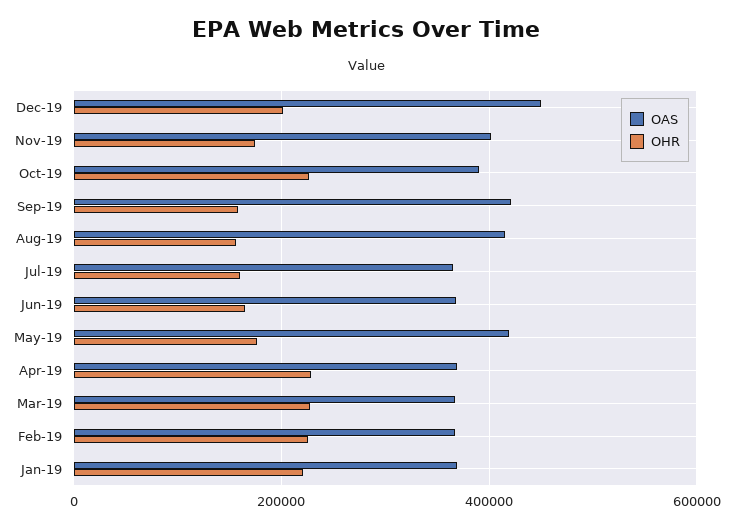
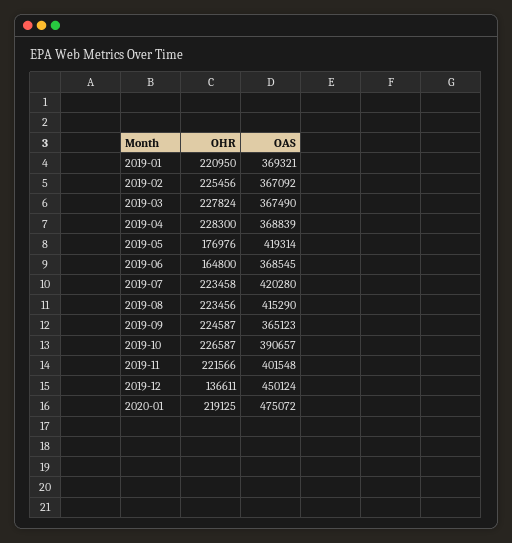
OHR, Dec-19: 200000 -> 136611
OHR, Nov-19: 180000 -> 221566
OAS, Sep-19: 420000 -> 365123
OHR, Sep-19: 160000 -> 224587
OHR, Aug-19: 160000 -> 223456
OAS, Jul-19: 360000 -> 420280
OHR, Jul-19: 160000 -> 223458
OHR, 2020-01: none -> 219125
OAS, 2020-01: none -> 475072

